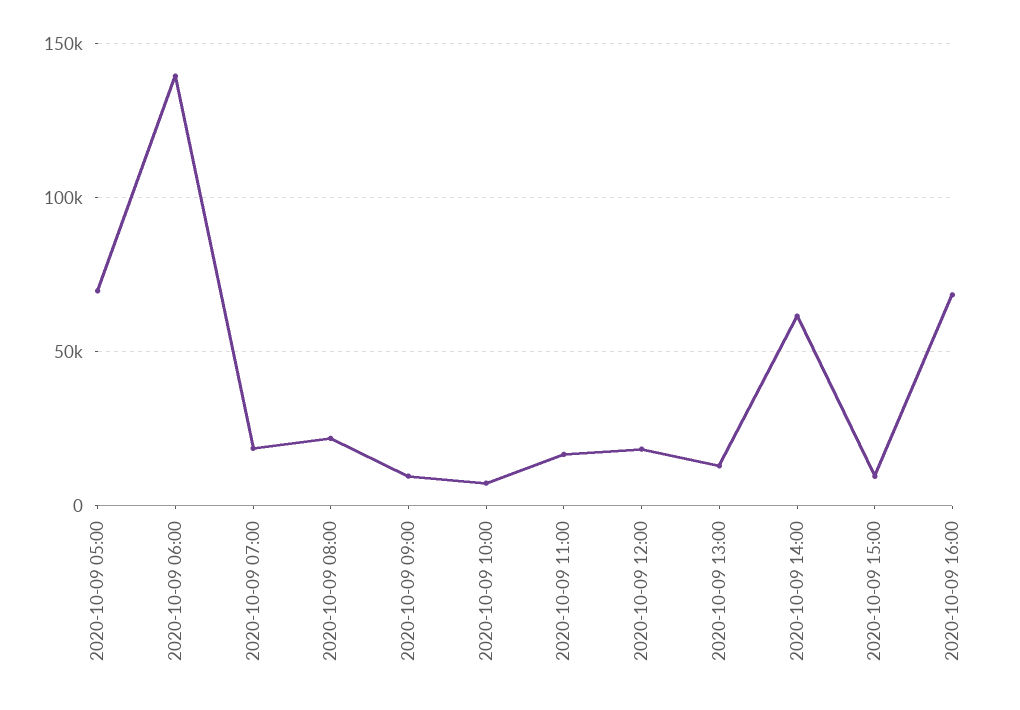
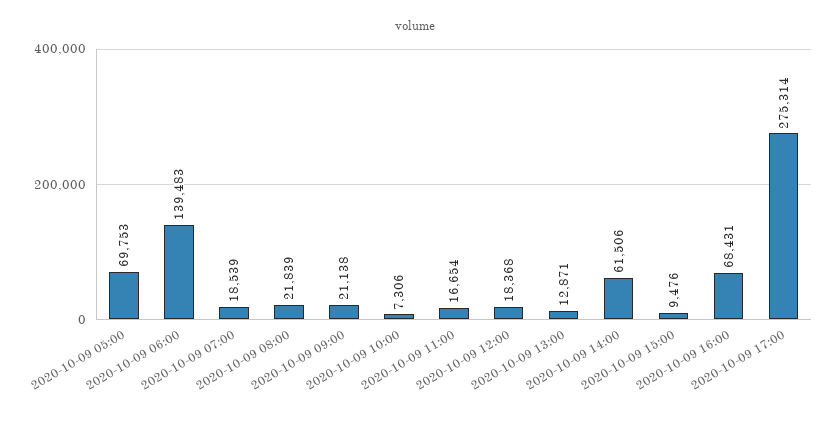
2020-10-09 09:00: 10000 -> 21138
2020-10-09 17:00: none -> 275314

